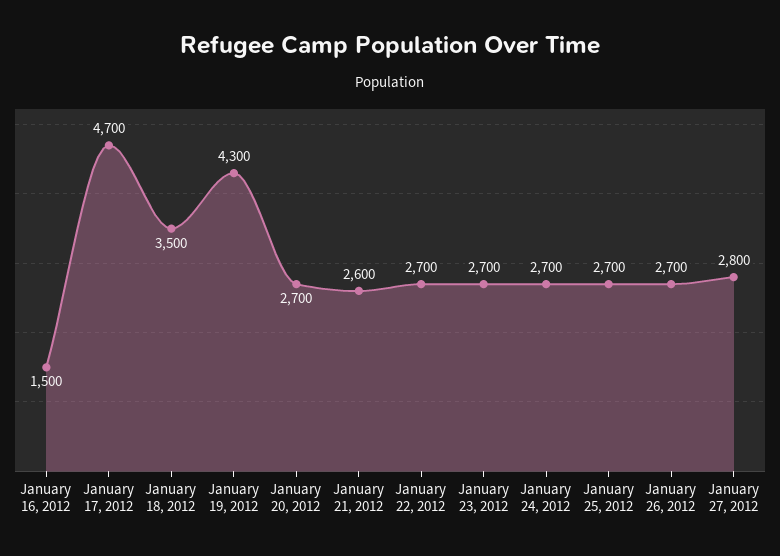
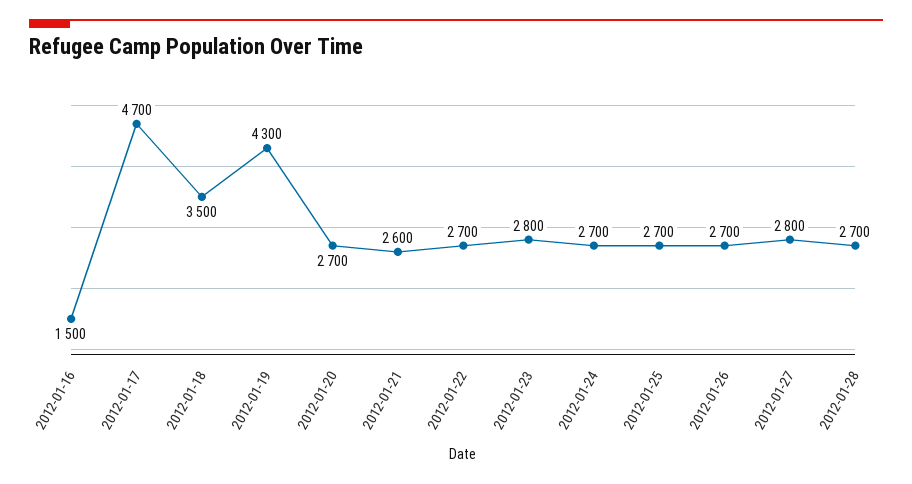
January 23, 2012: 2700 -> 2800
2012-01-28: none -> 2700

